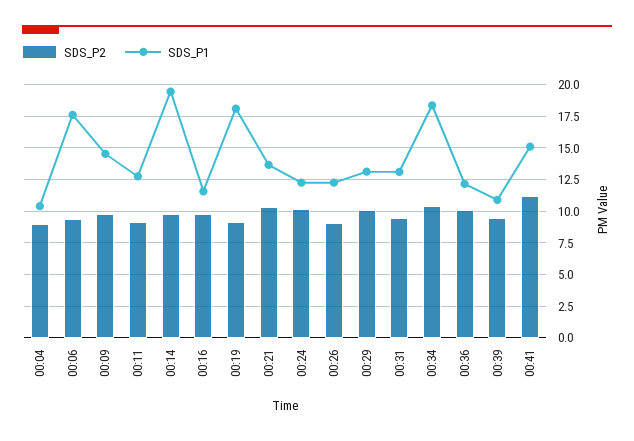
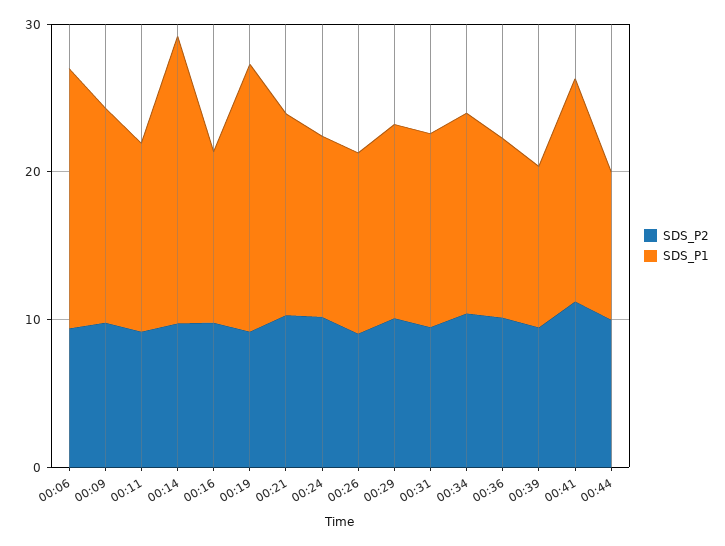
SDS_P2, 00:04: 9 -> none
SDS_P1, 00:04: 10.5 -> none
SDS_P1, 00:34: 18.5 -> 14
SDS_P2, 00:44: none -> 10
SDS_P1, 00:44: none -> 10

